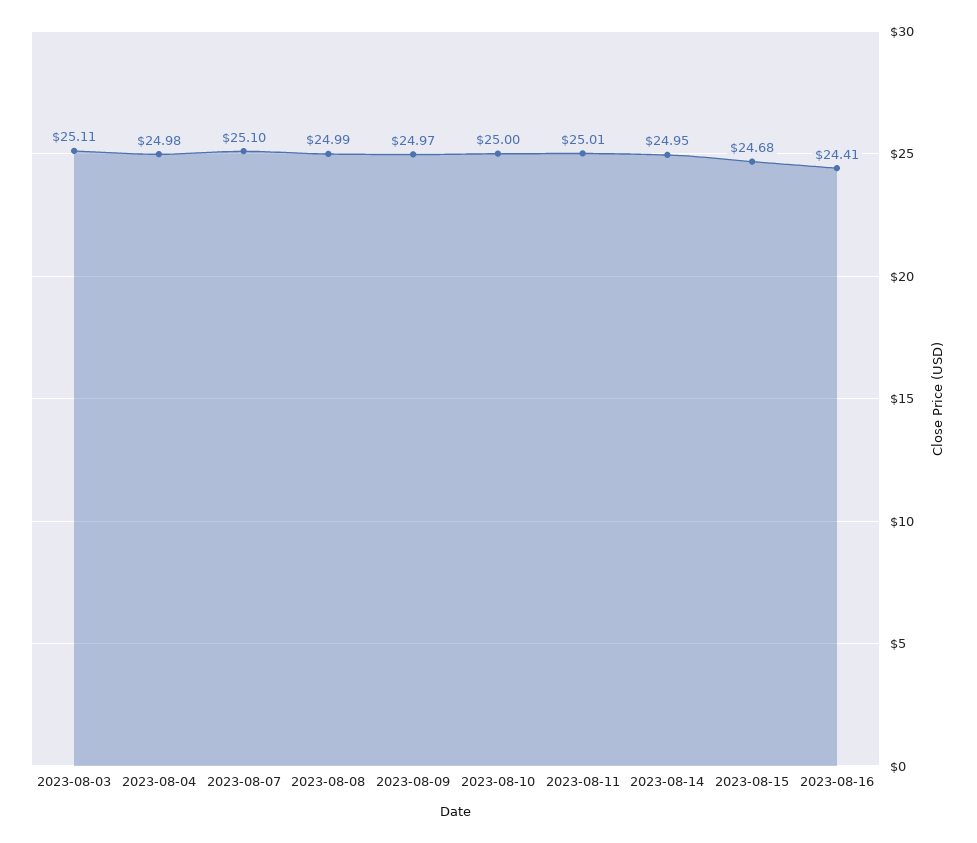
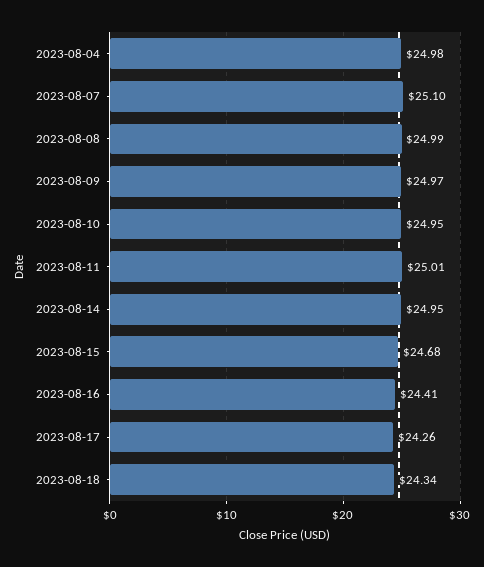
2023-08-03: 25.11 -> none
2023-08-10: 25 -> 24.95
2023-08-17: none -> 24.26
2023-08-18: none -> 24.34

